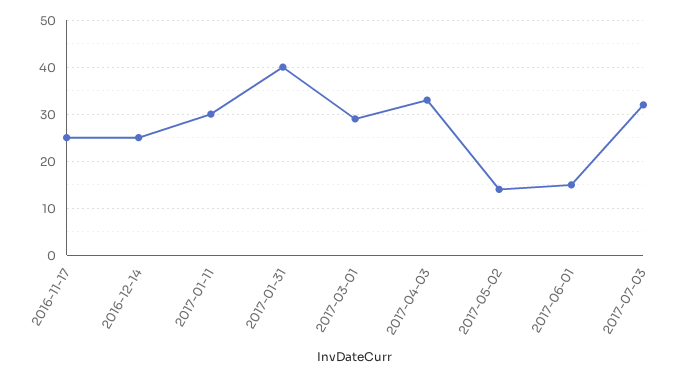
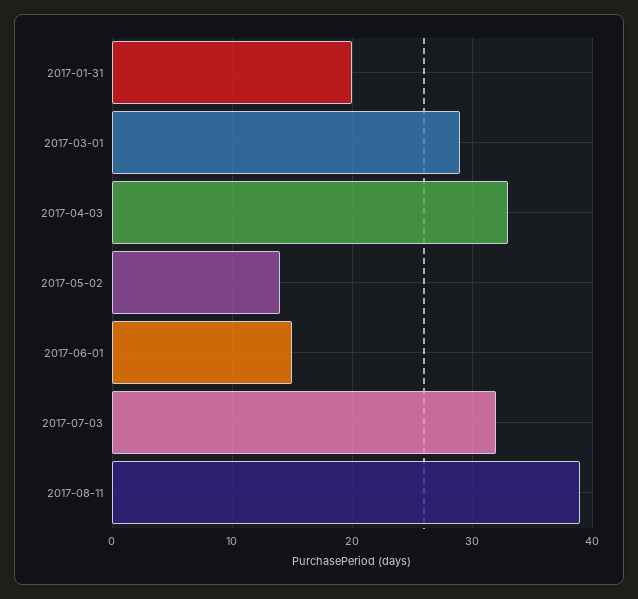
2016-11-17: 25 -> none
2016-12-14: 25 -> none
2017-01-11: 30 -> none
2017-01-31: 40 -> 20
2017-08-11: none -> 39

